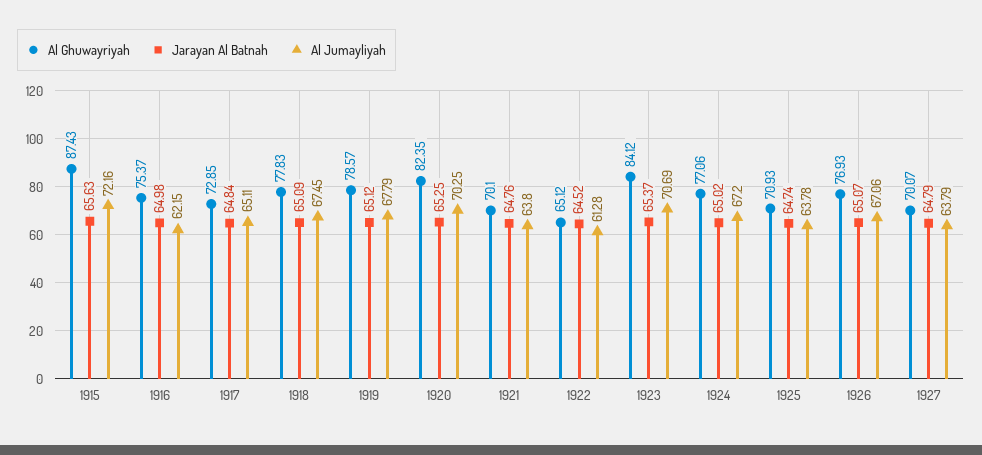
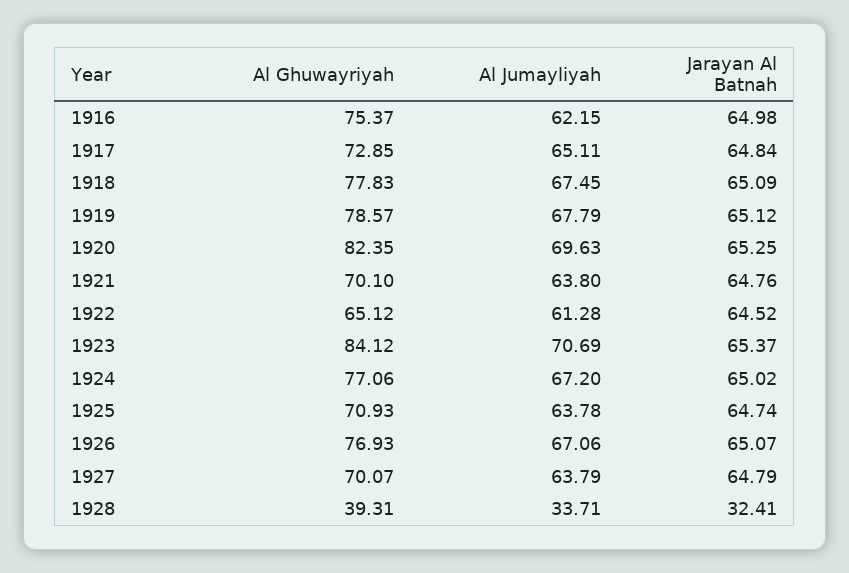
Al Ghuwayriyah, 1915: 87.43 -> none
Jarayan Al Batnah, 1915: 65.63 -> none
Al Jumayliyah, 1915: 72.16 -> none
Al Jumayliyah, 1920: 70.25 -> 69.63
Al Ghuwayriyah, 1928: none -> 39.31
Al Jumayliyah, 1928: none -> 33.71
Jarayan Al Batnah, 1928: none -> 32.41

